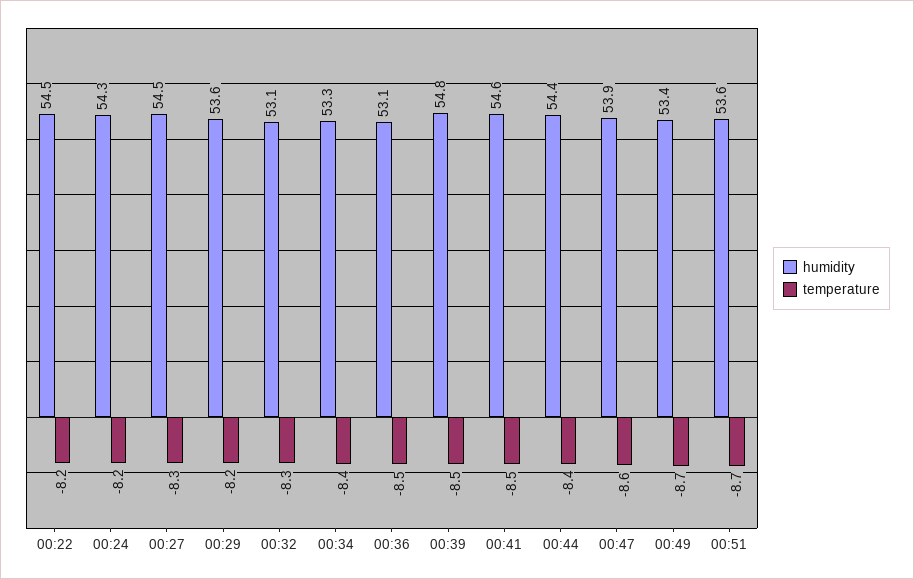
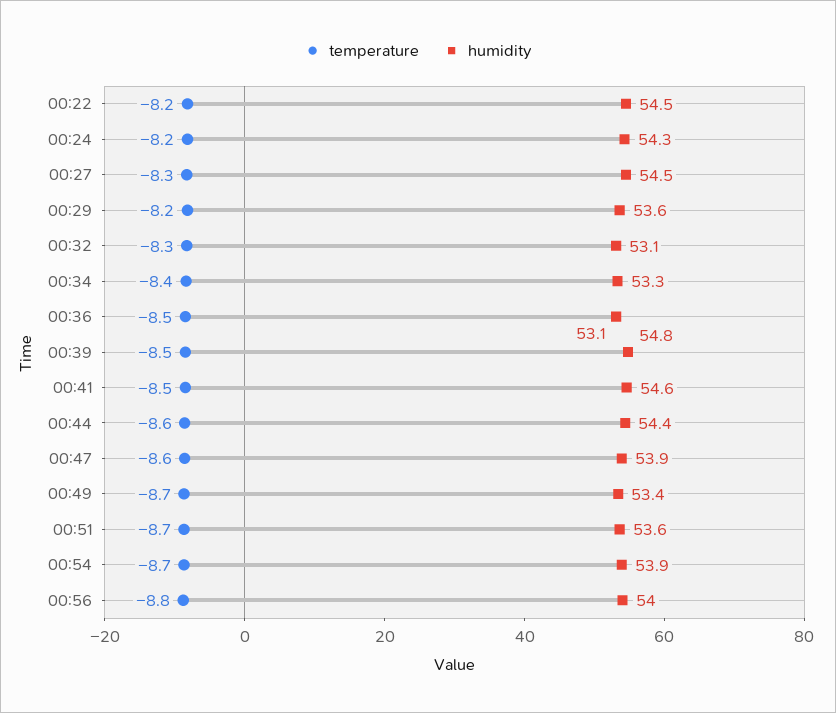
temperature, 00:44: -8.4 -> -8.6
temperature, 00:54: none -> -8.7
humidity, 00:54: none -> 53.9
temperature, 00:56: none -> -8.8
humidity, 00:56: none -> 54

